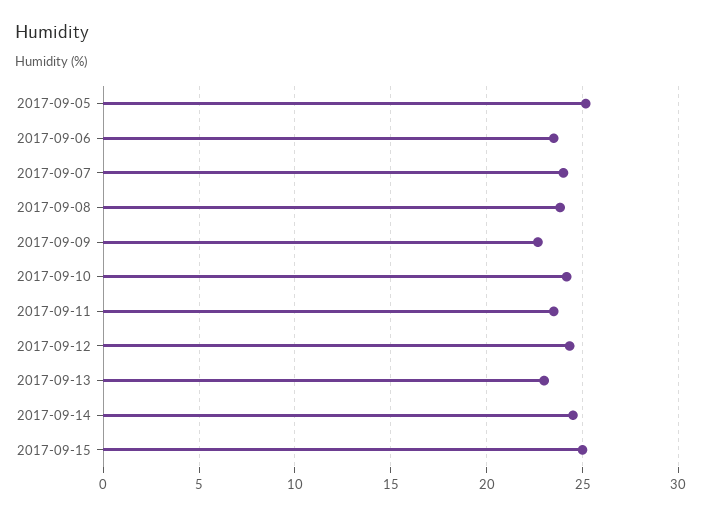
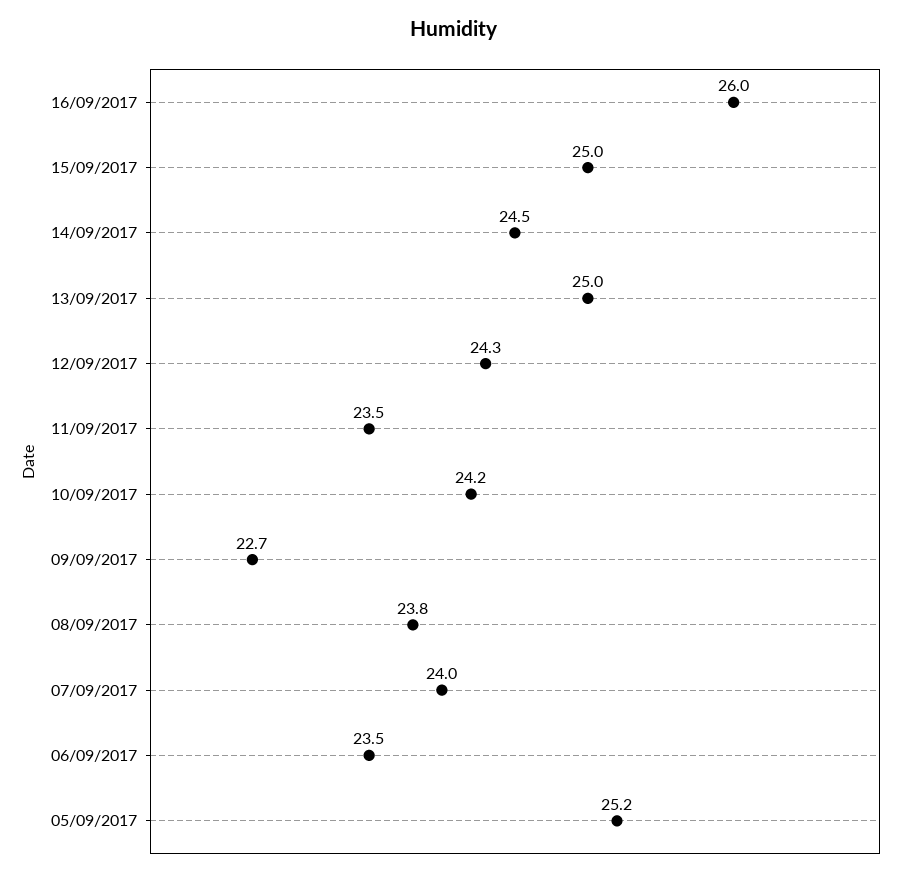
2017-09-13: 23 -> 25
16/09/2017: none -> 26

